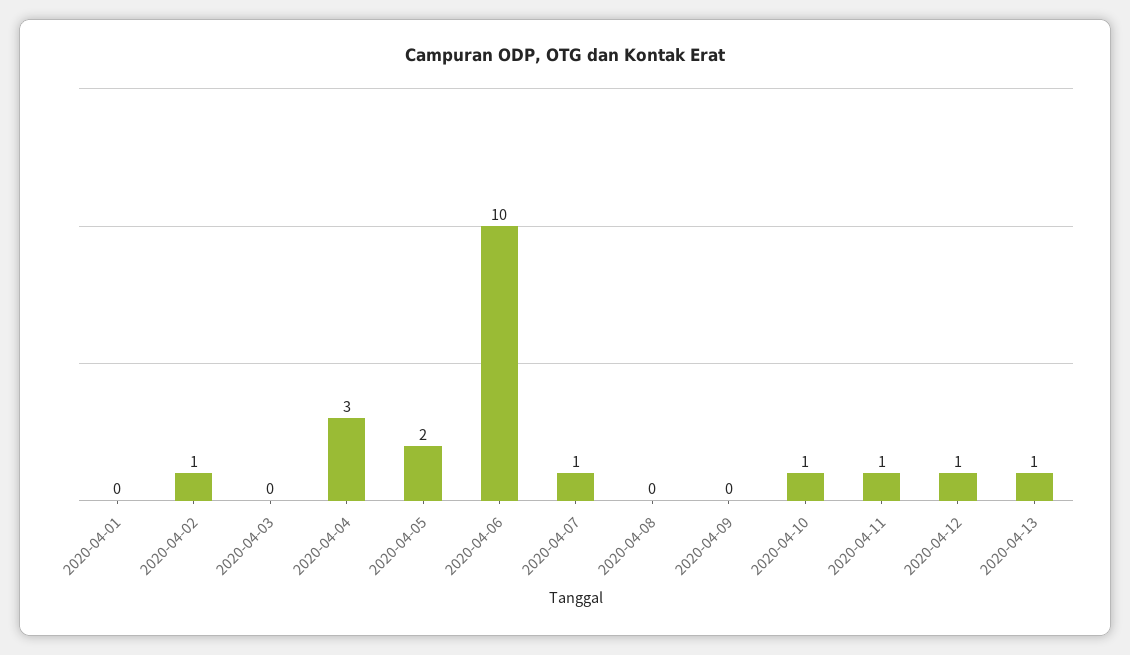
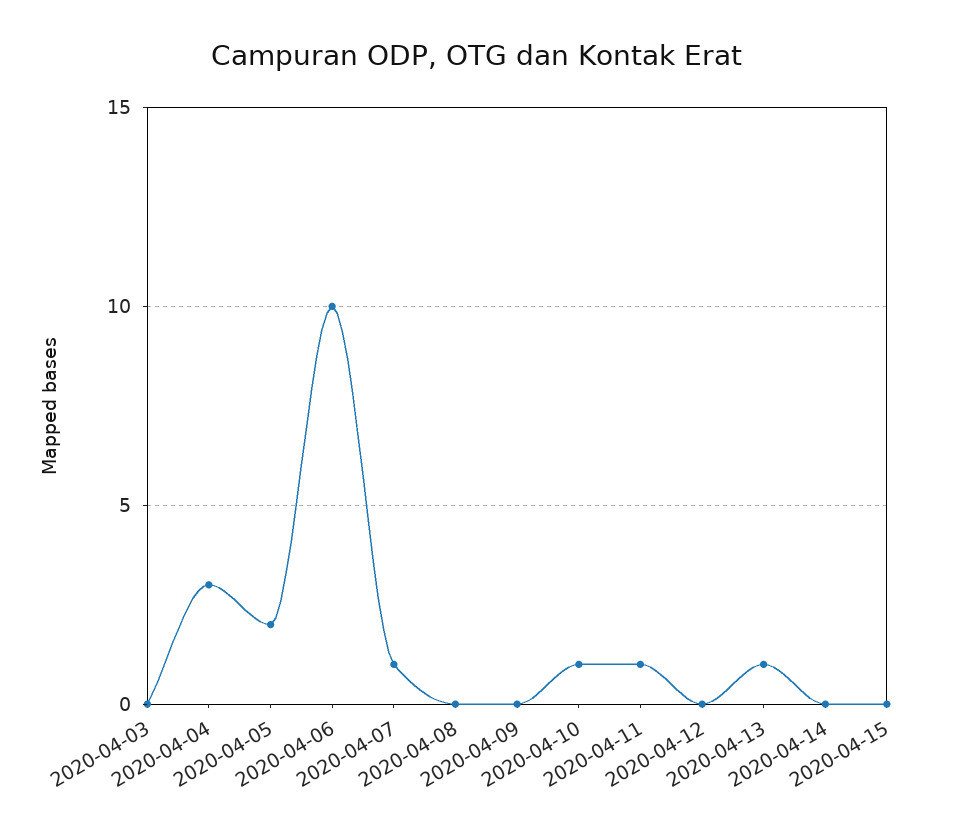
2020-04-01: 0 -> none
2020-04-02: 1 -> none
2020-04-12: 1 -> 0
2020-04-14: none -> 0
2020-04-15: none -> 0

